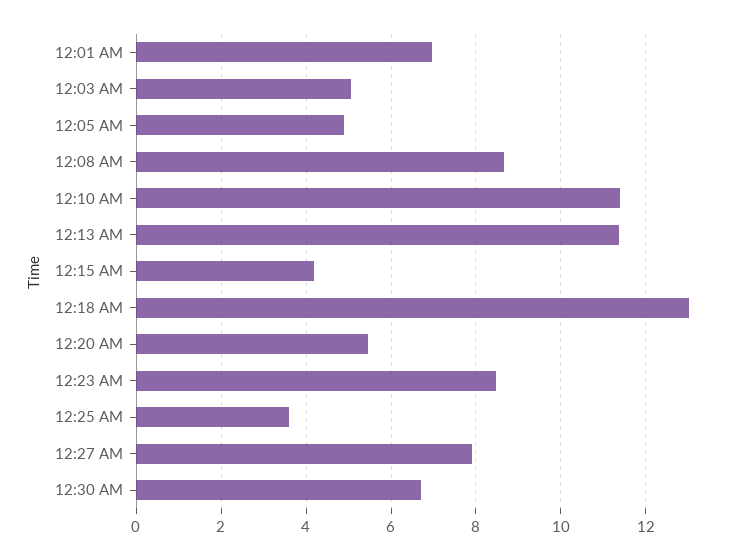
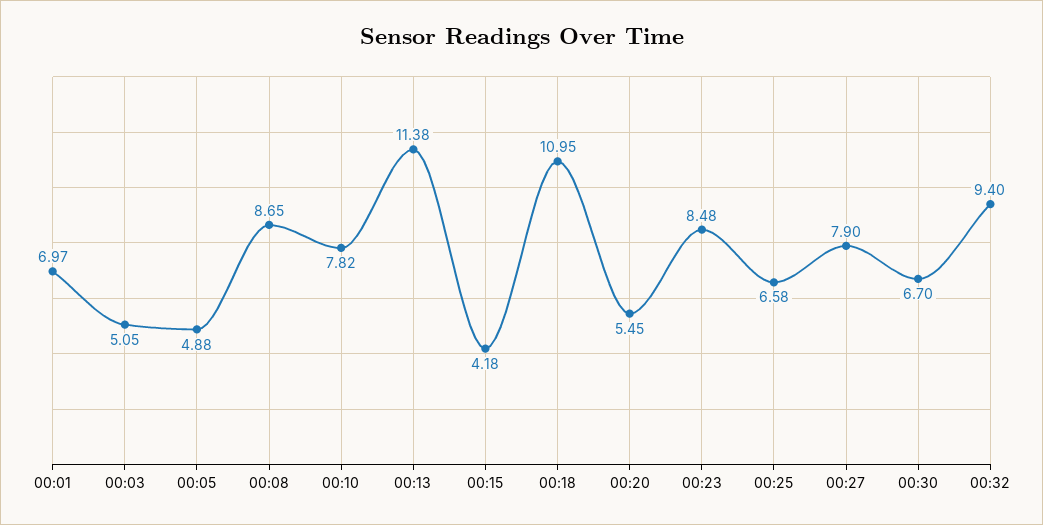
12:10 AM: 11.4 -> 7.82
12:18 AM: 13 -> 10.95
12:25 AM: 3.6 -> 6.58
00:32: none -> 9.4

